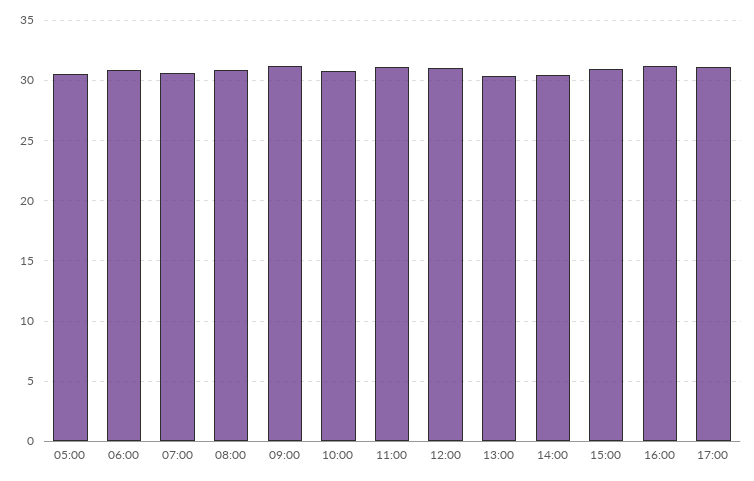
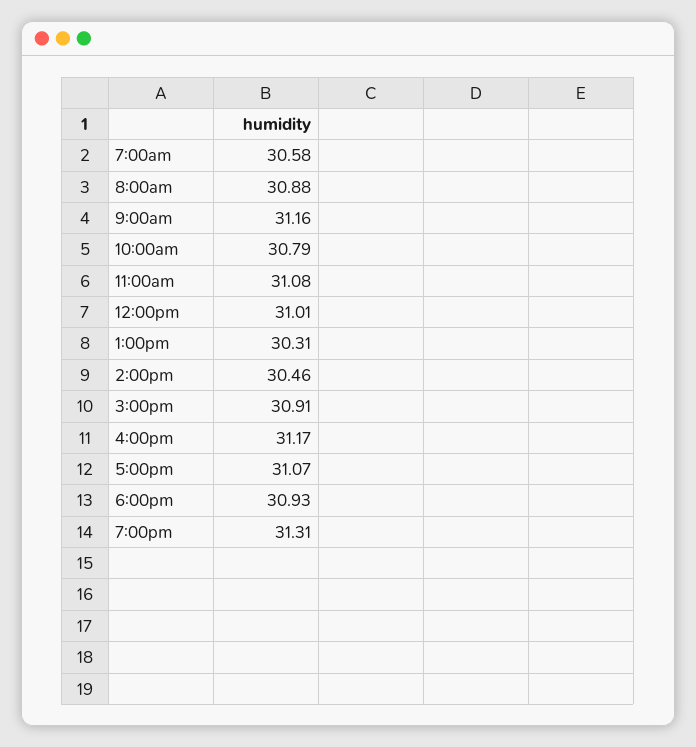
05:00: 30.5 -> none
06:00: 31 -> none
6:00pm: none -> 30.93
7:00pm: none -> 31.31

